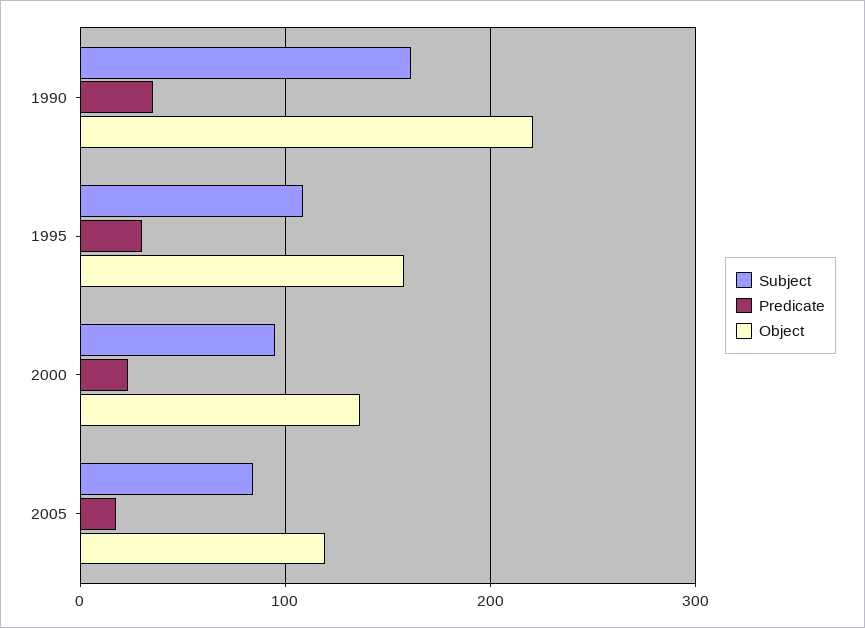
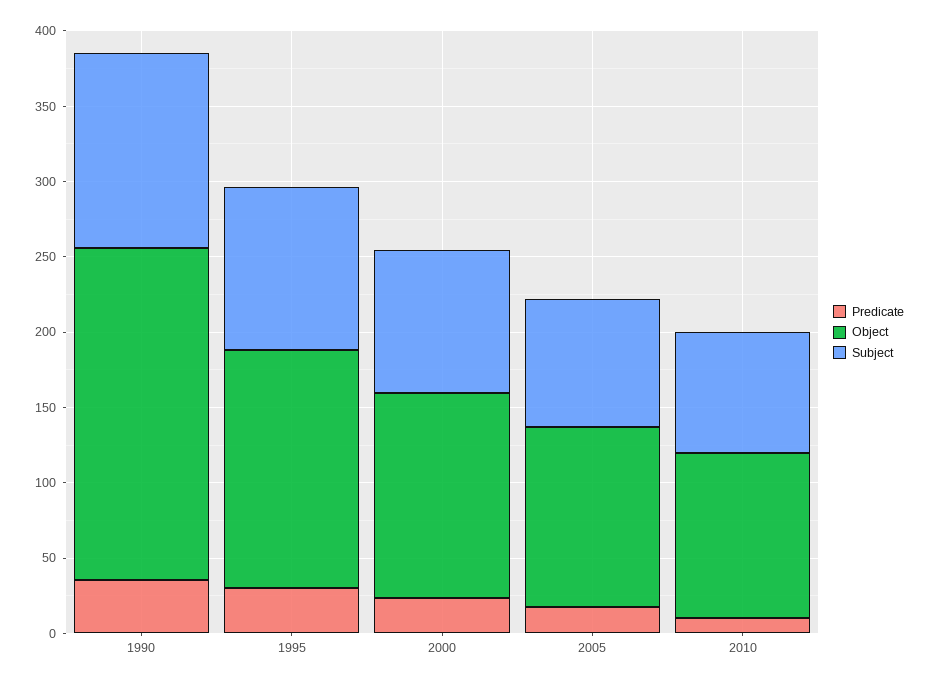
Subject, 1990: 160 -> 130
Predicate, 2010: none -> 10
Object, 2010: none -> 110
Subject, 2010: none -> 80

